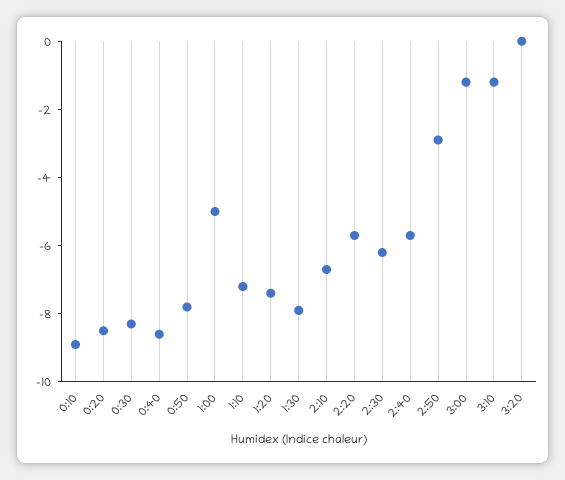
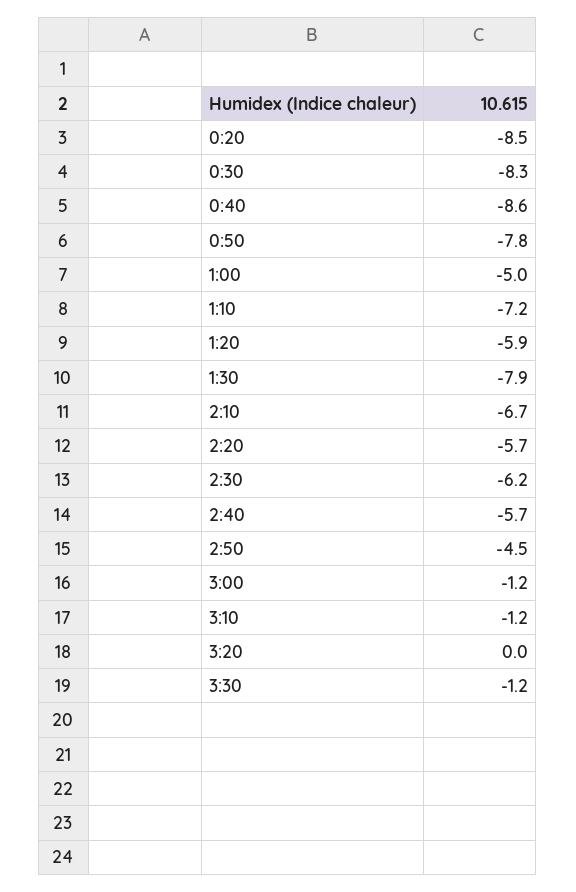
0:10: -9 -> none
1:20: -7.5 -> -5.9
2:50: -3 -> -4.5
3:30: none -> -1.2

